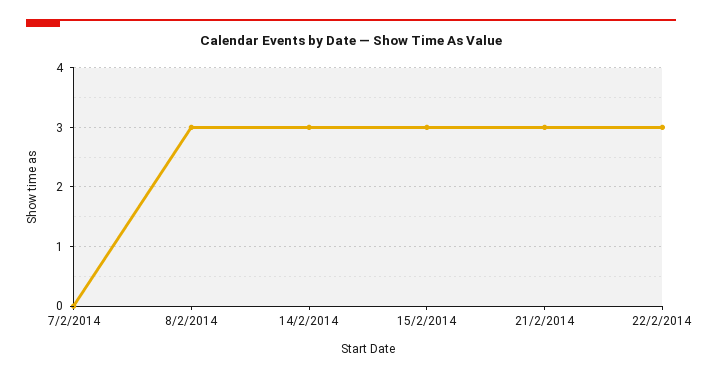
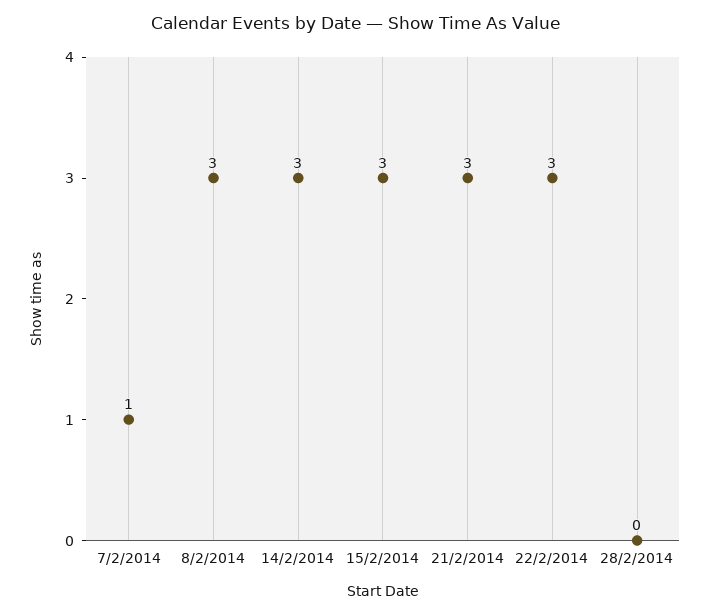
7/2/2014: 0 -> 1
28/2/2014: none -> 0

